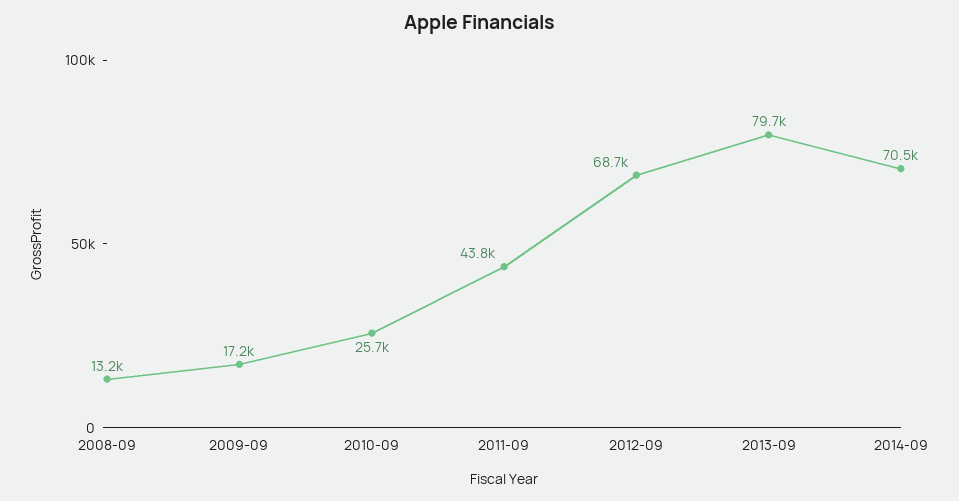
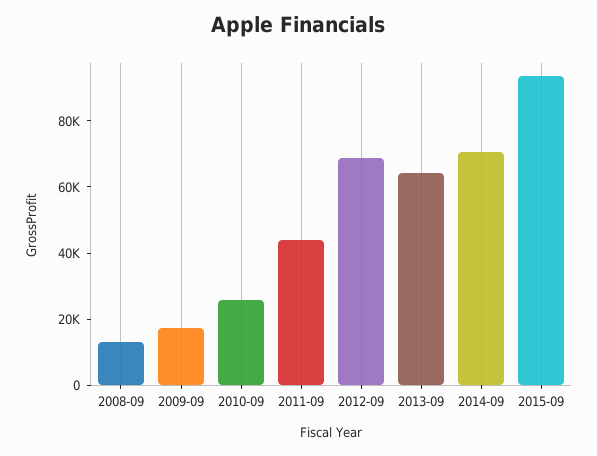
2013-09: 79700 -> 65000
2015-09: none -> 95000

